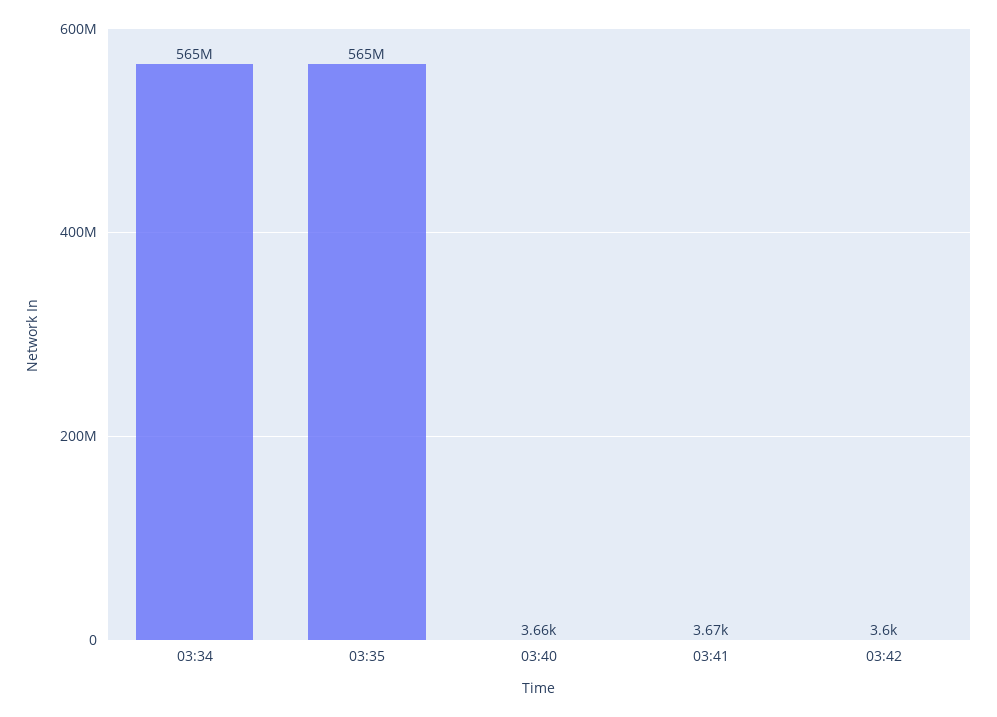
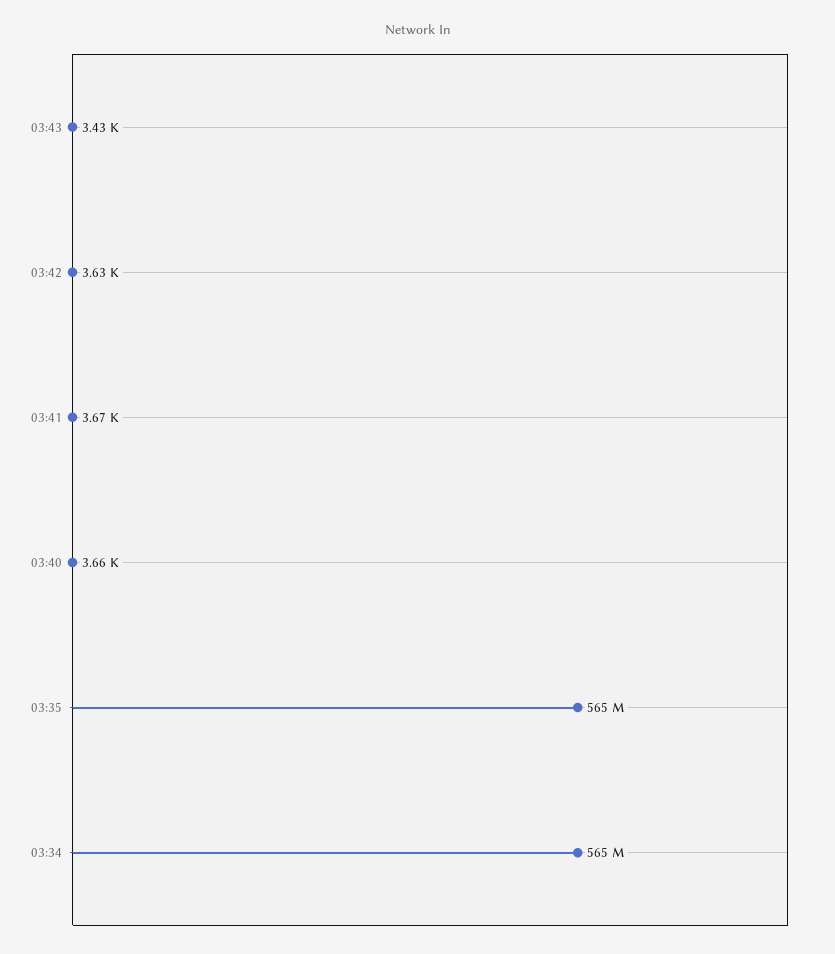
03:42: 3600 -> 3630
03:43: none -> 3430

